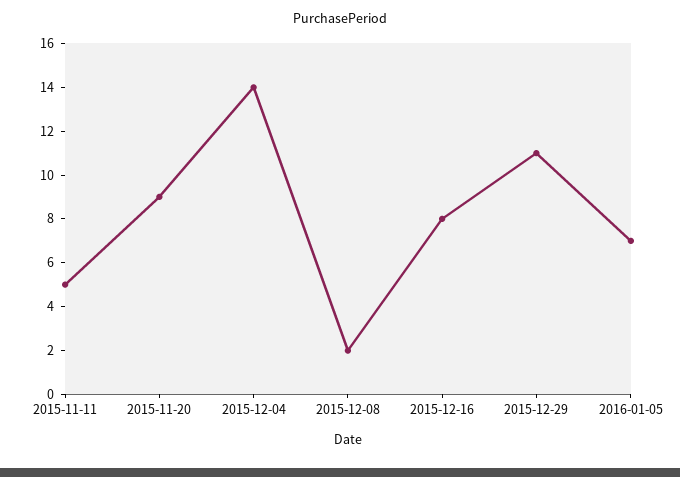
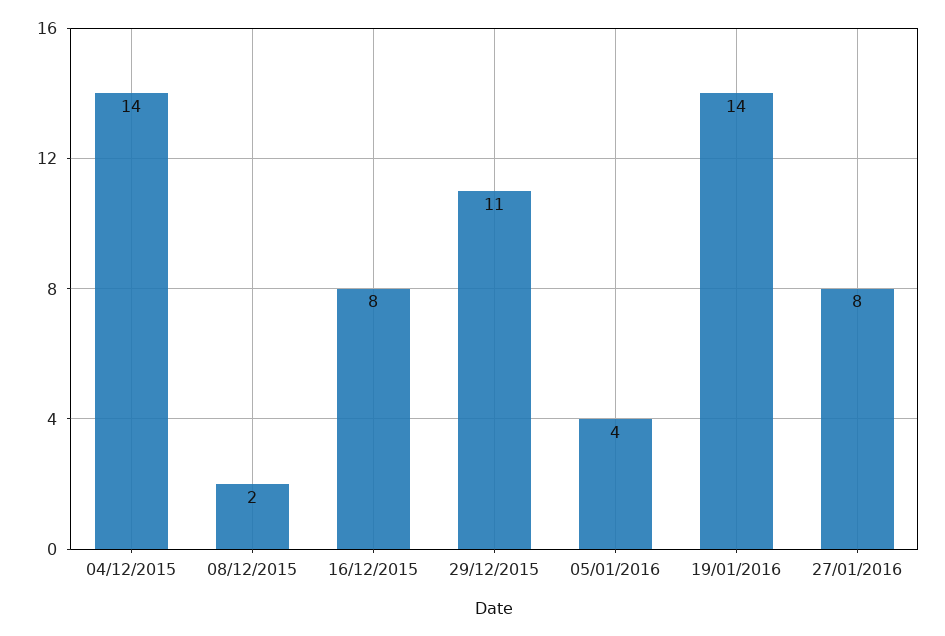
2015-11-11: 5 -> none
2015-11-20: 9 -> none
2016-01-05: 7 -> 4
19/01/2016: none -> 14
27/01/2016: none -> 8

